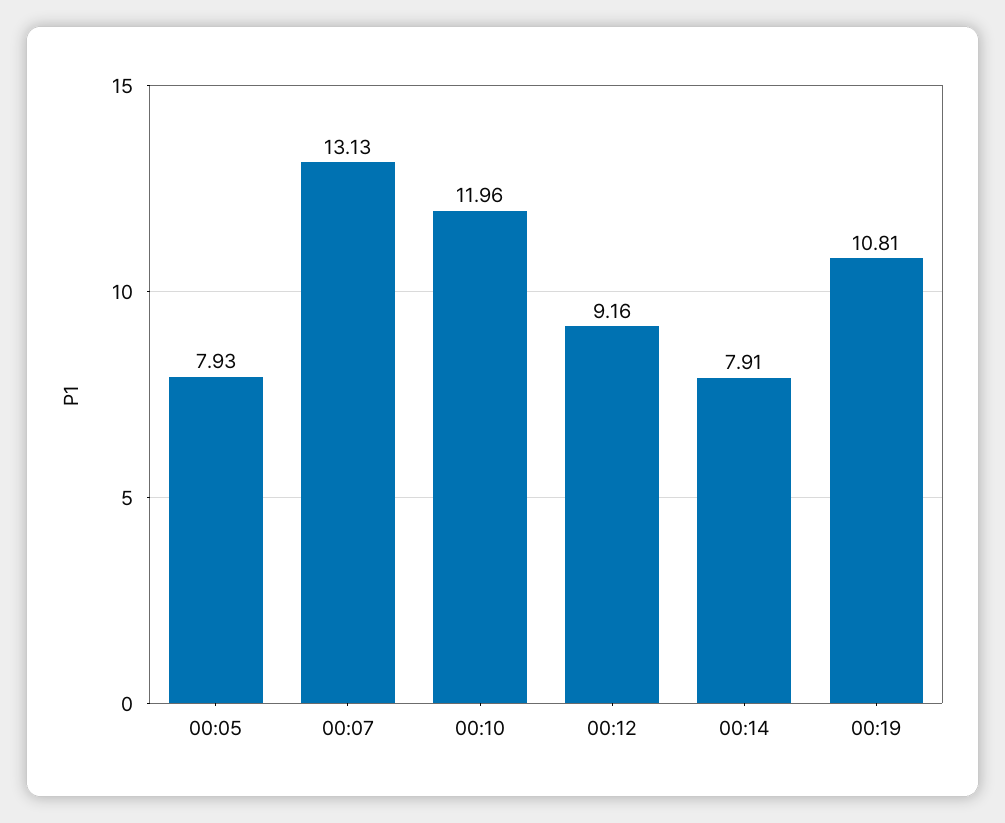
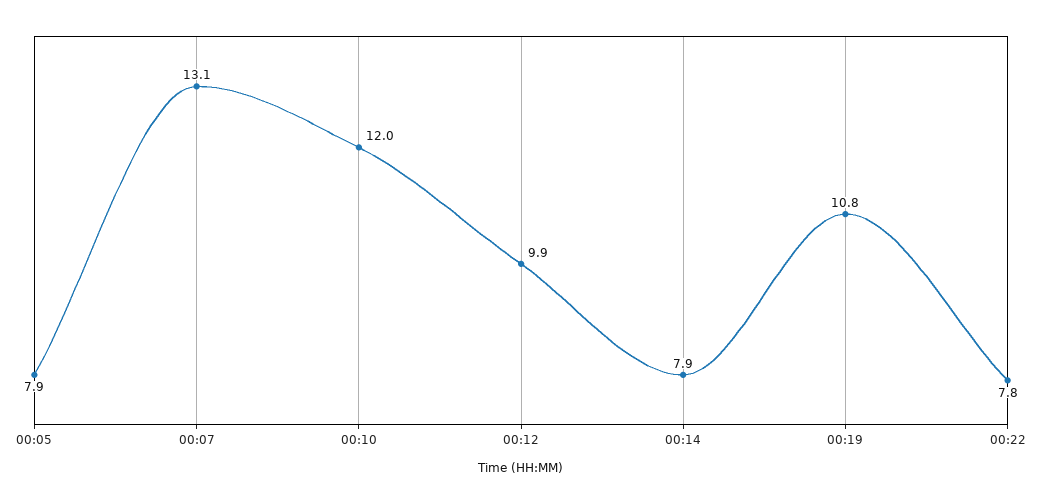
00:12: 9.16 -> 9.9
00:22: none -> 7.8

